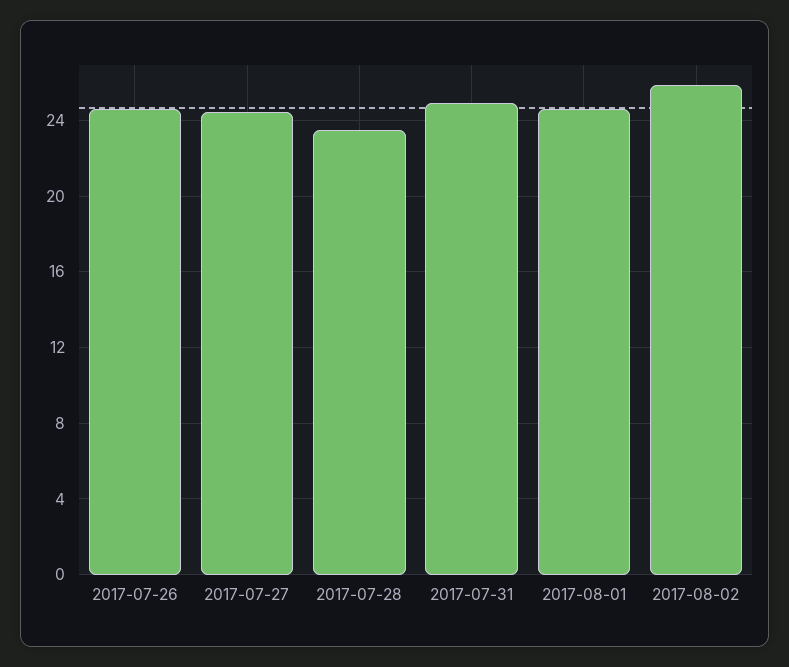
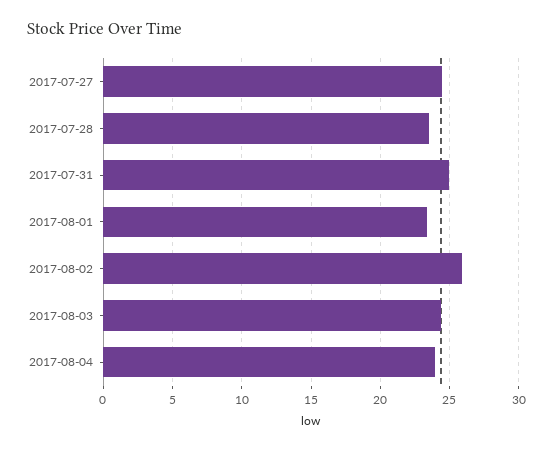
2017-07-26: 24.5 -> none
2017-08-01: 24.5 -> 23.5
2017-08-03: none -> 24.5
2017-08-04: none -> 24

